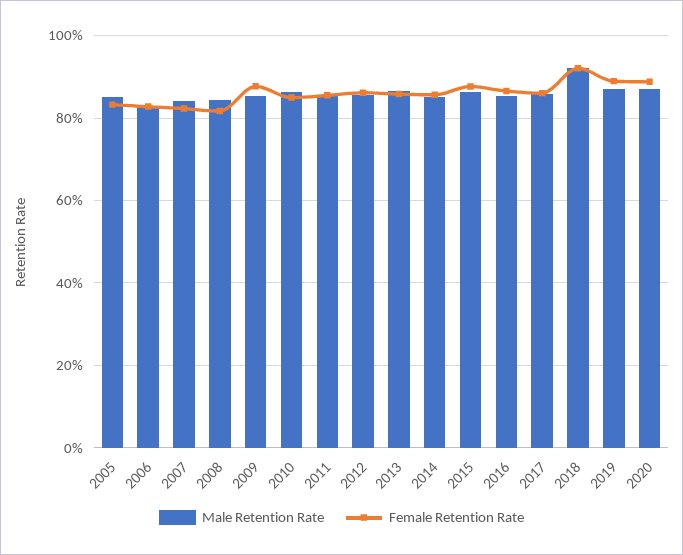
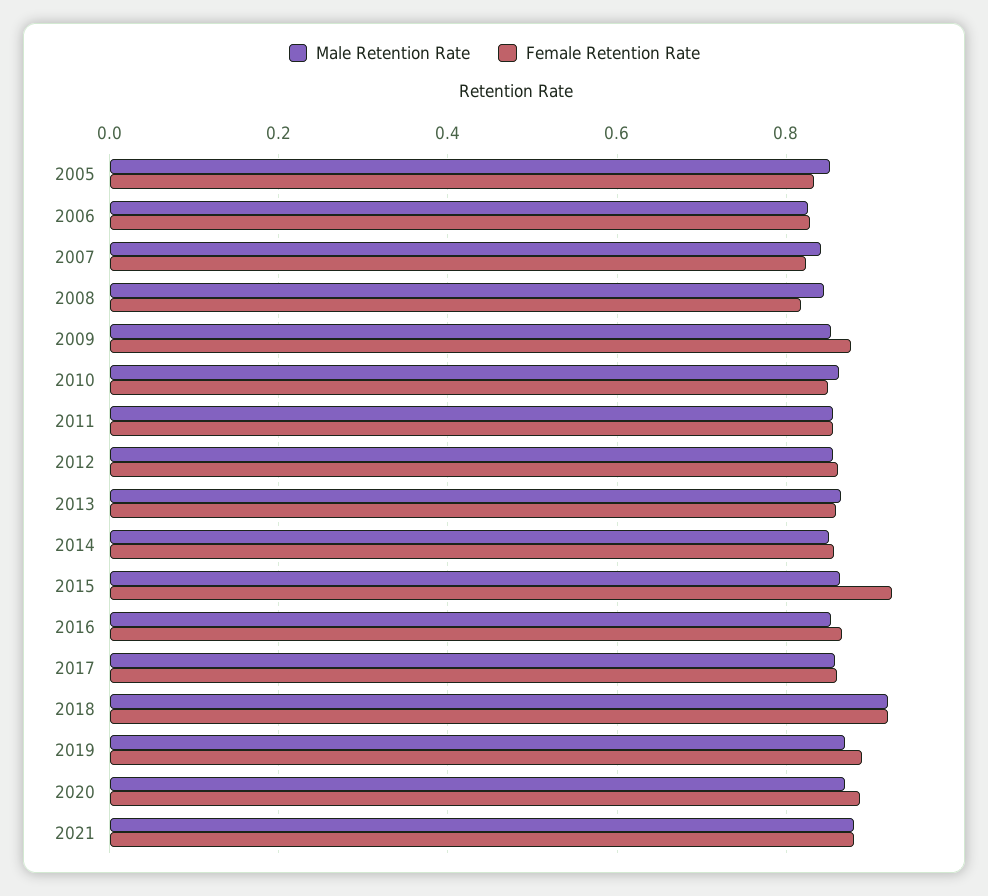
Female Retention Rate, 2015: 0.88 -> 0.92
Male Retention Rate, 2021: none -> 0.88
Female Retention Rate, 2021: none -> 0.88

